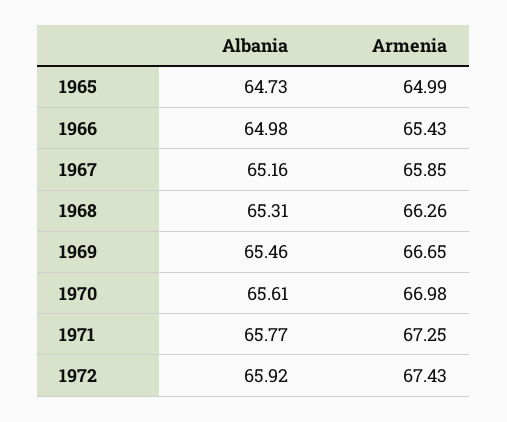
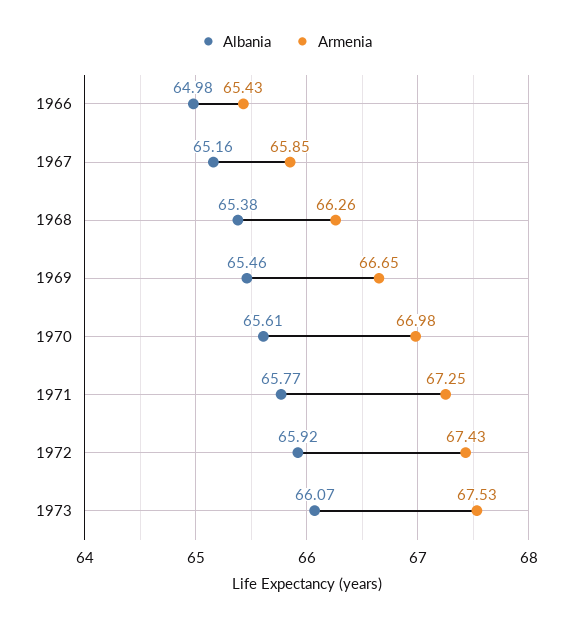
Albania, 1965: 64.73 -> none
Armenia, 1965: 64.99 -> none
Albania, 1968: 65.31 -> 65.38
Albania, 1973: none -> 66.07
Armenia, 1973: none -> 67.53

